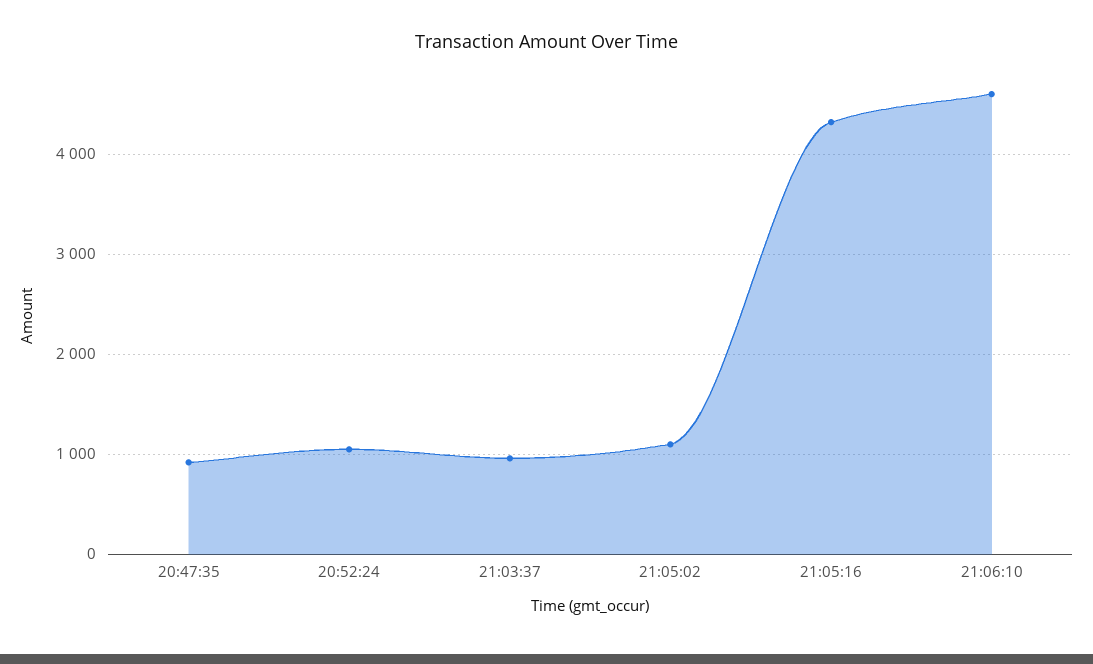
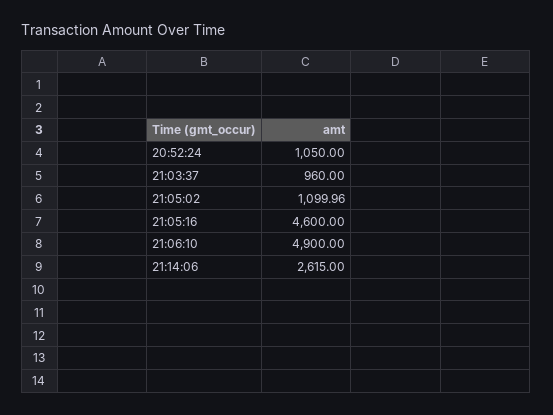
20:47:35: 900 -> none
21:05:16: 4300 -> 4600
21:06:10: 4600 -> 4900
21:14:06: none -> 2615

